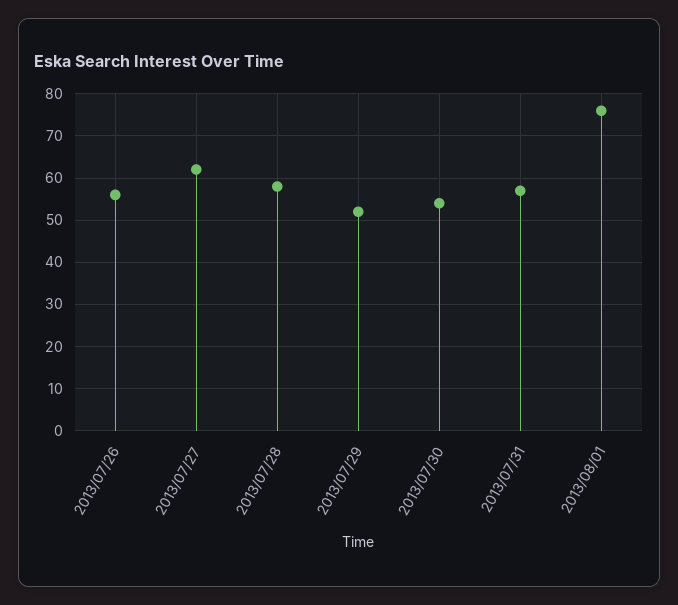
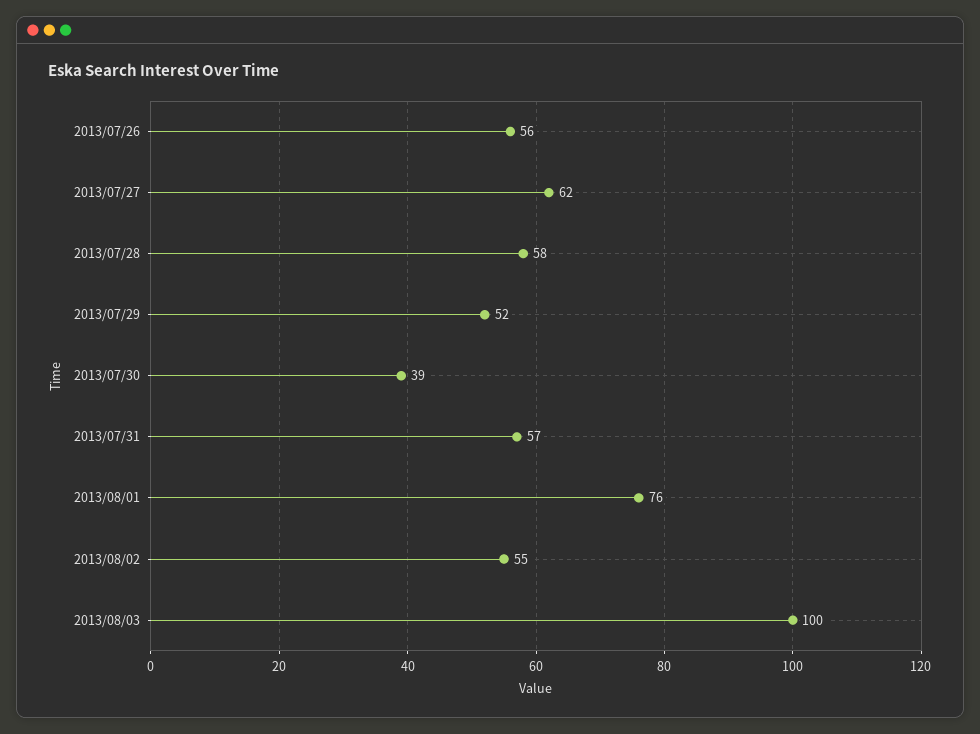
2013/07/30: 55 -> 39
2013/08/02: none -> 55
2013/08/03: none -> 100

